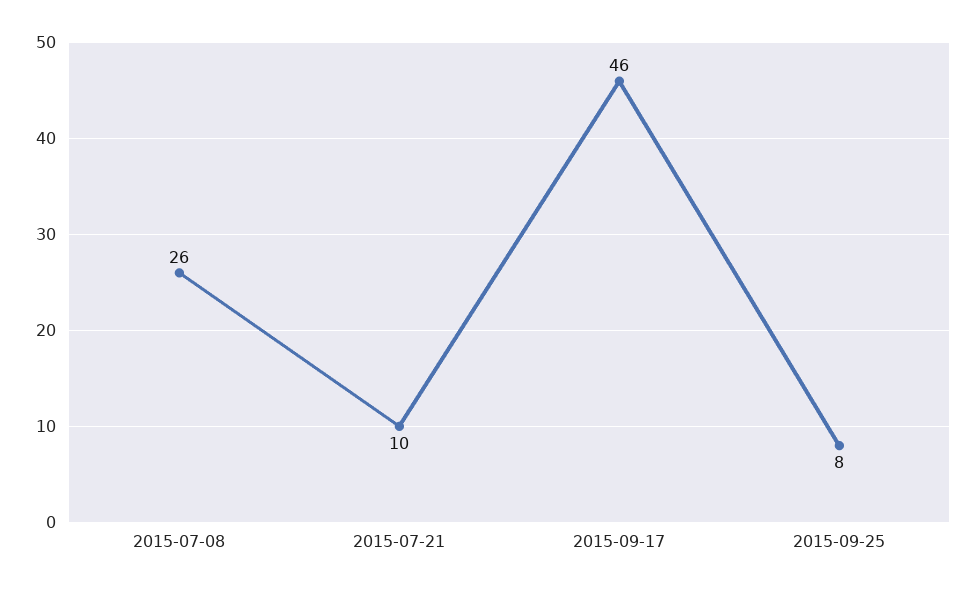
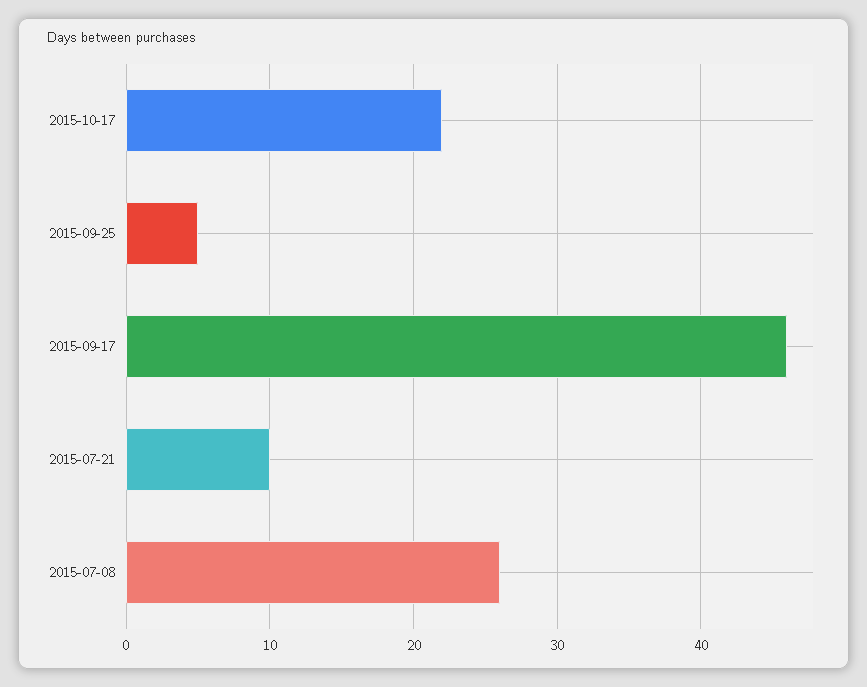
2015-09-25: 8 -> 5
2015-10-17: none -> 22

